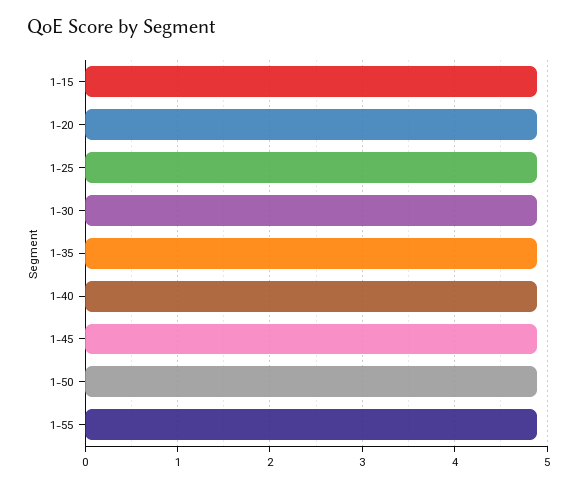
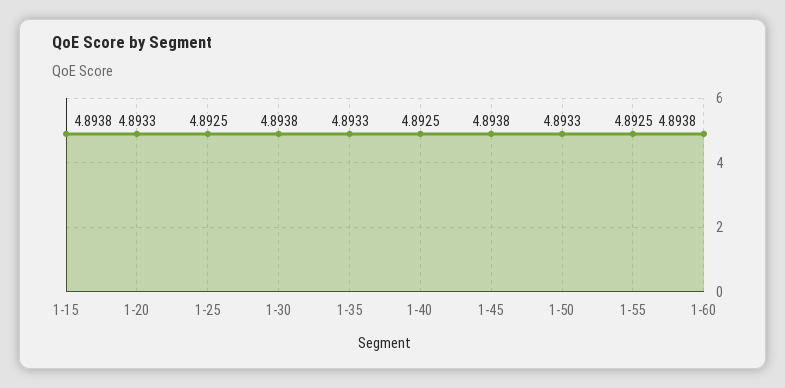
1-60: none -> 4.8938

